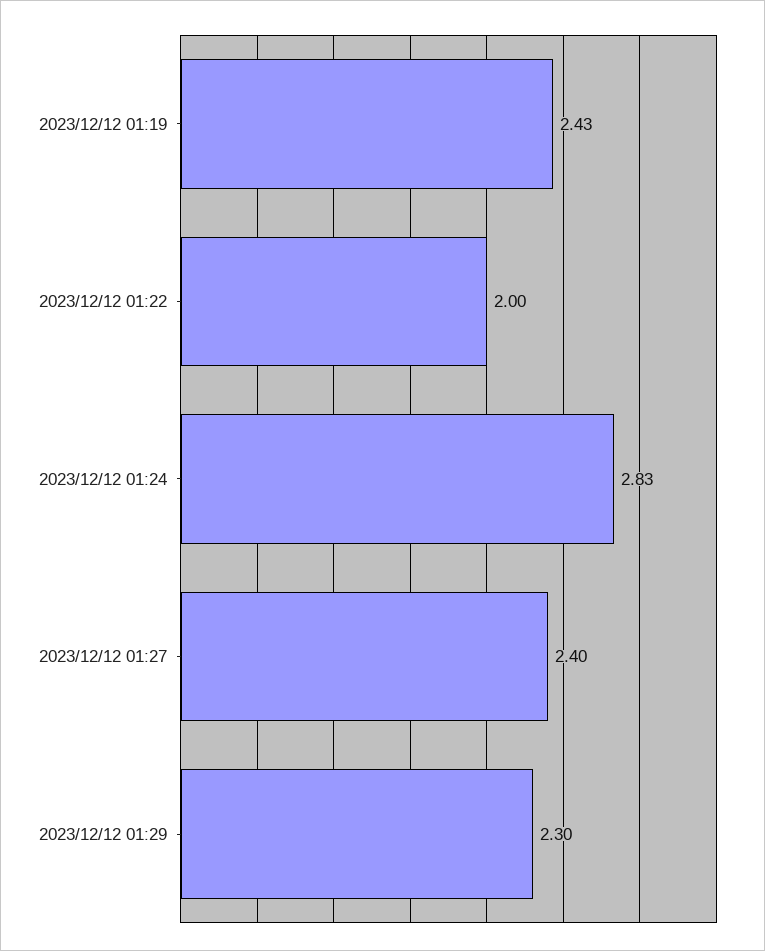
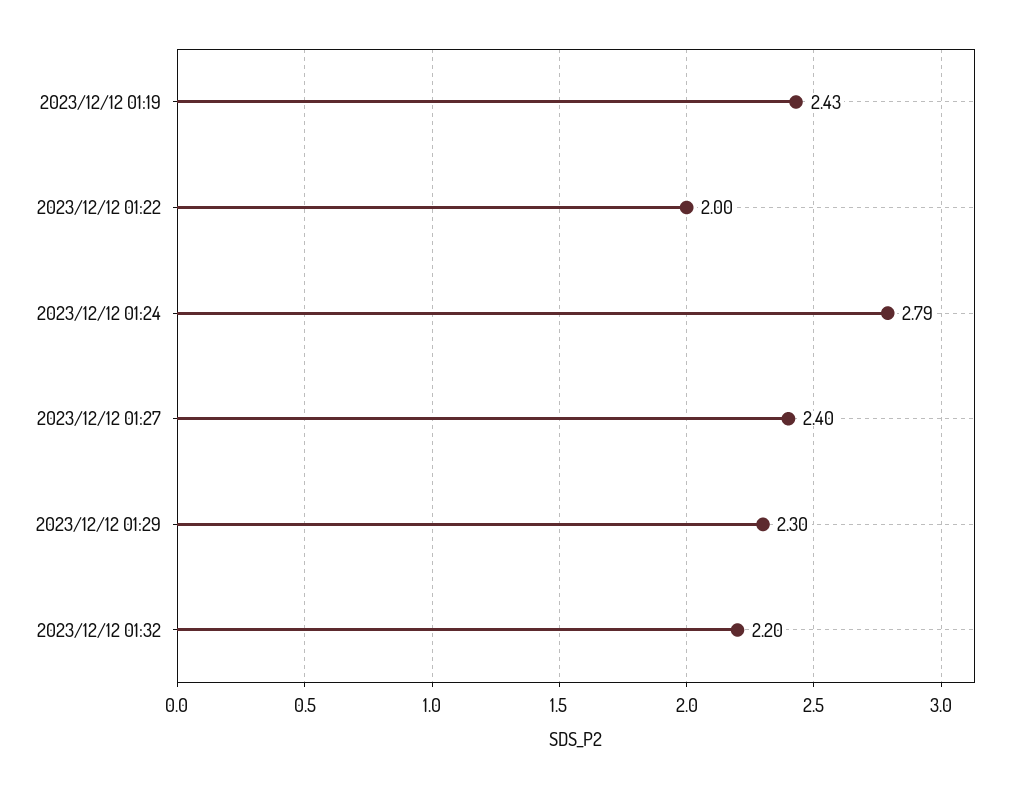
2023/12/12 01:24: 2.83 -> 2.79
2023/12/12 01:32: none -> 2.2

